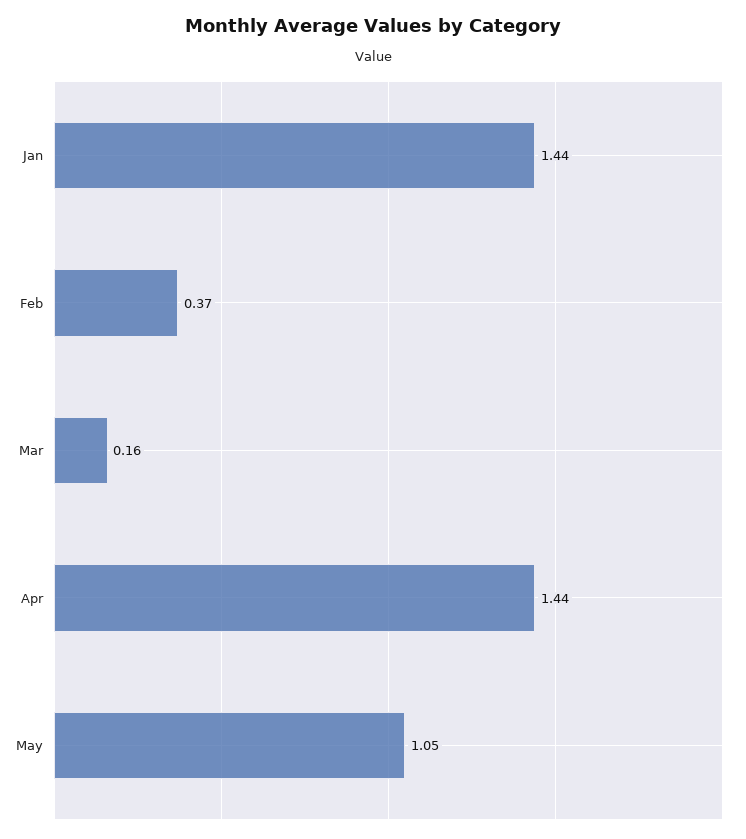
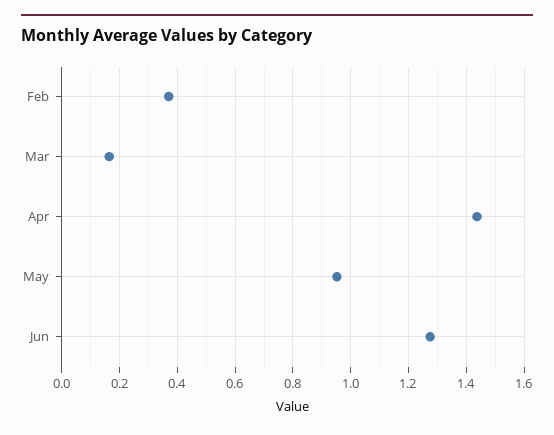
Jan: 1.44 -> none
May: 1.05 -> 0.95
Jun: none -> 1.275

